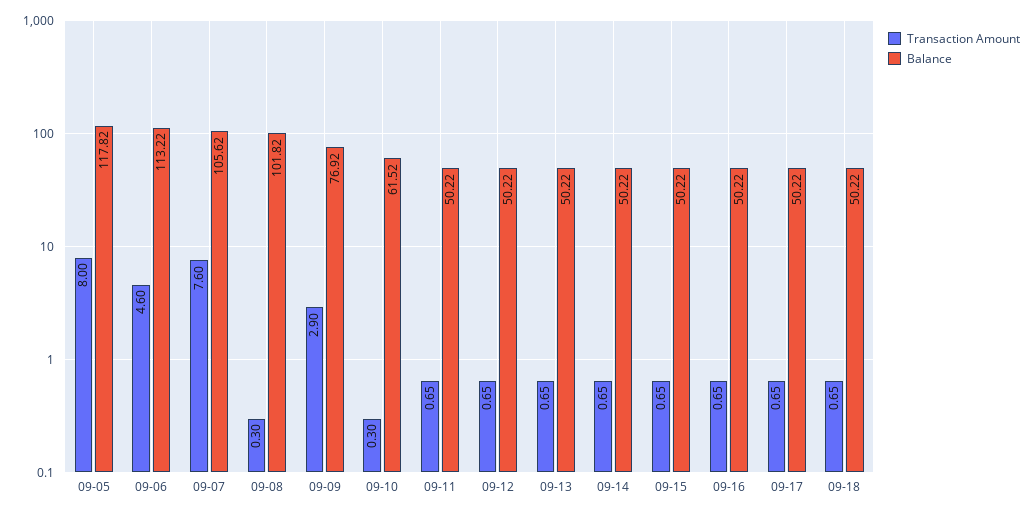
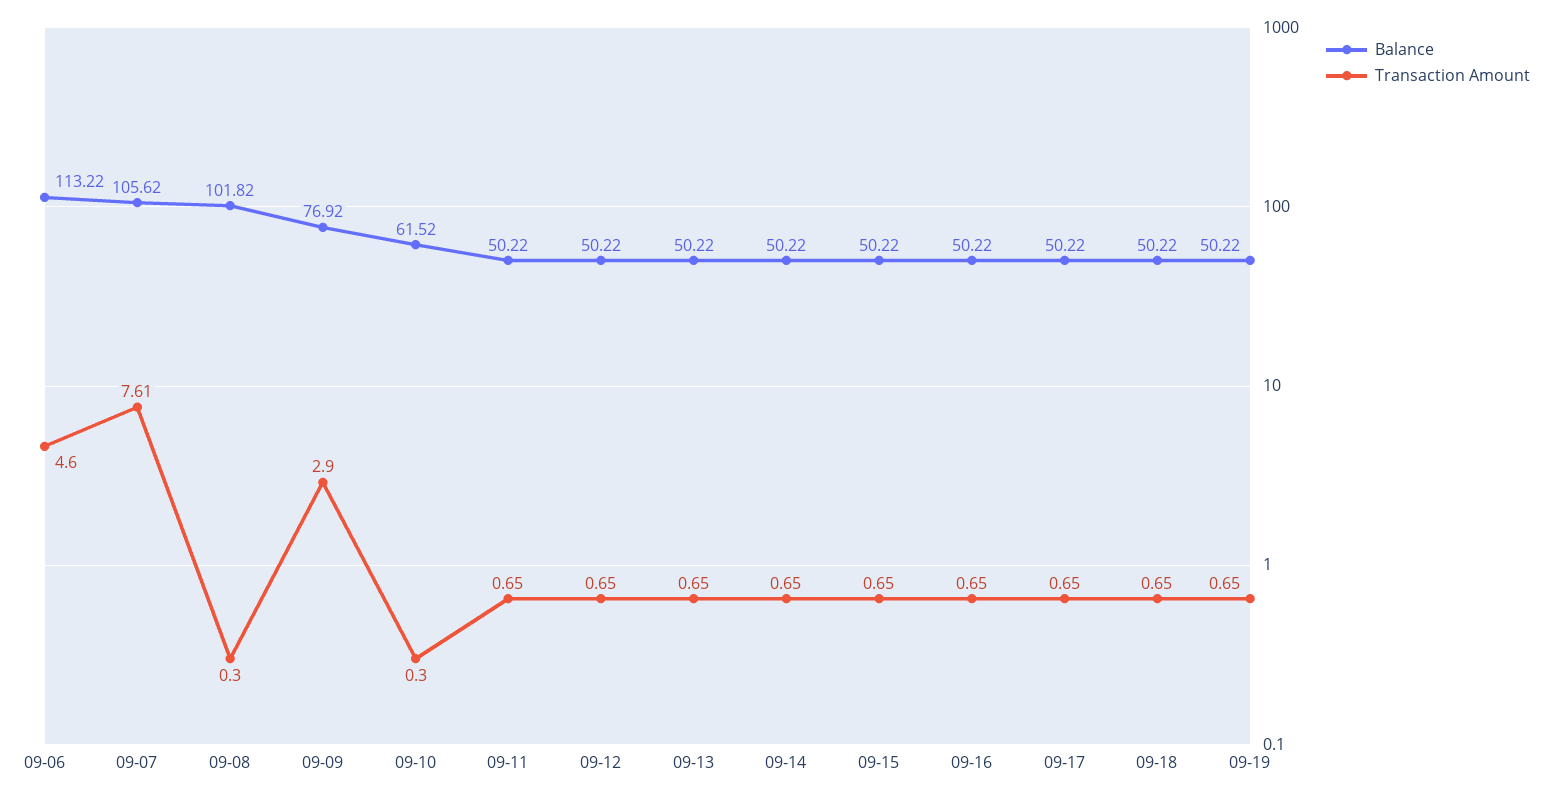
Transaction Amount, 09-05: 8 -> none
Balance, 09-05: 117.82 -> none
Transaction Amount, 09-07: 7.6 -> 7.61
Balance, 09-19: none -> 50.22
Transaction Amount, 09-19: none -> 0.65

